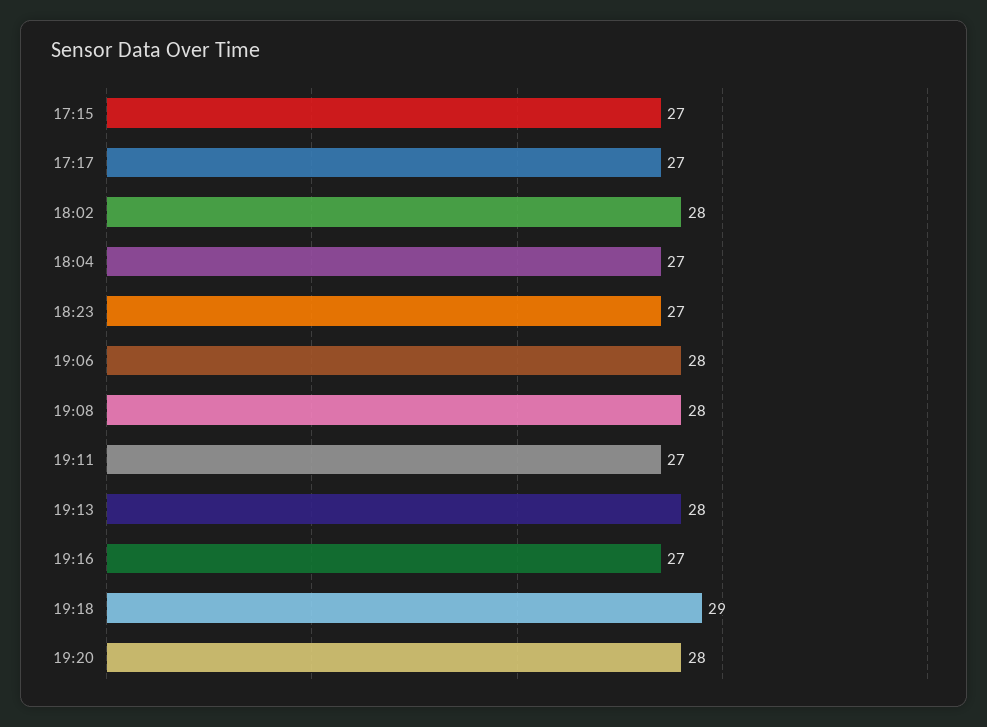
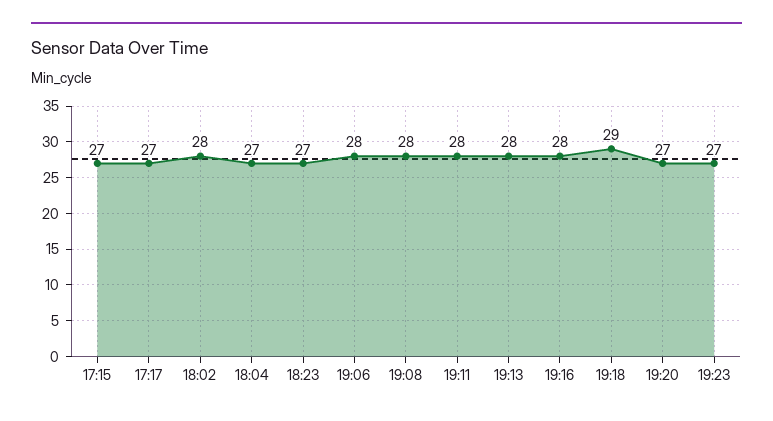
19:11: 27 -> 28
19:16: 27 -> 28
19:20: 28 -> 27
19:23: none -> 27

